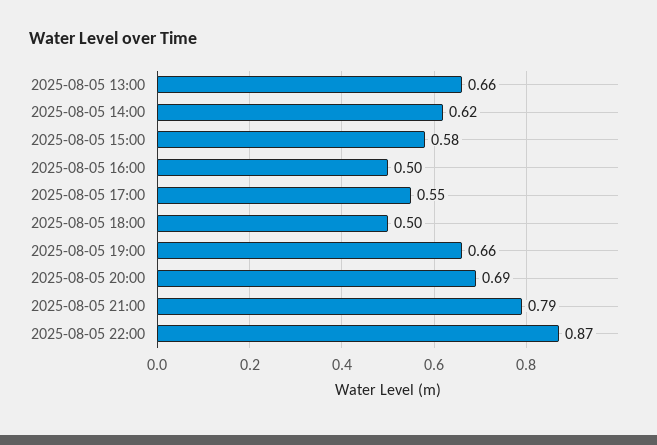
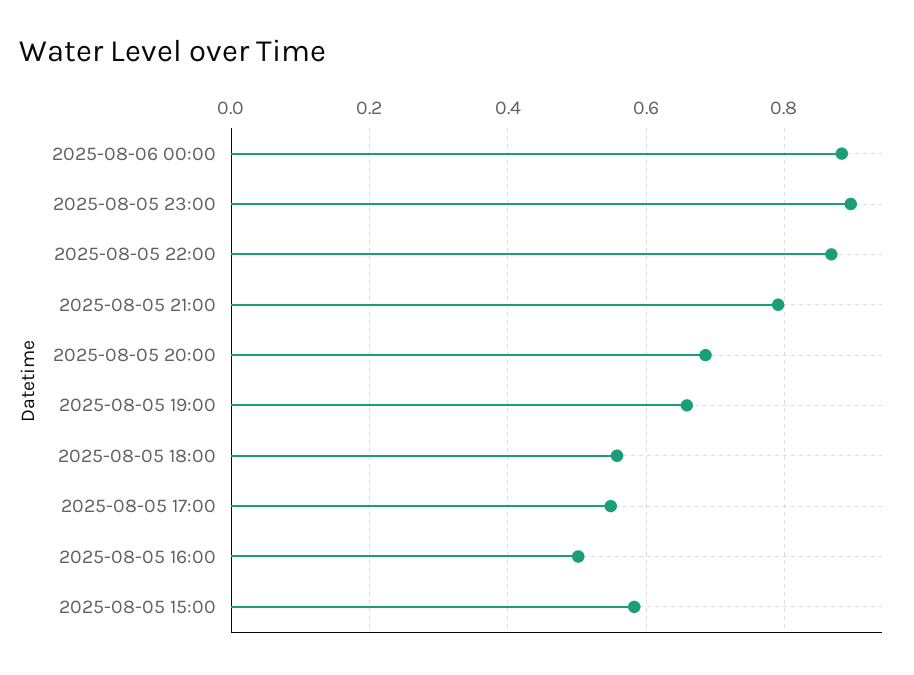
2025-08-05 13:00: 0.66 -> none
2025-08-05 14:00: 0.62 -> none
2025-08-05 18:00: 0.5 -> 0.56
2025-08-06 00:00: none -> 0.88
2025-08-05 23:00: none -> 0.9

